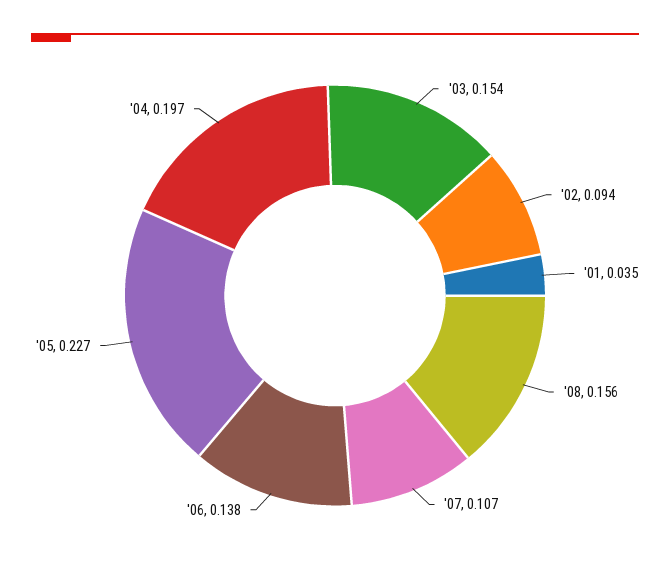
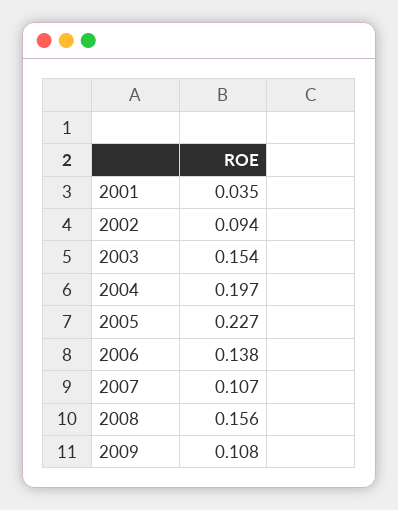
2009: none -> 0.108

